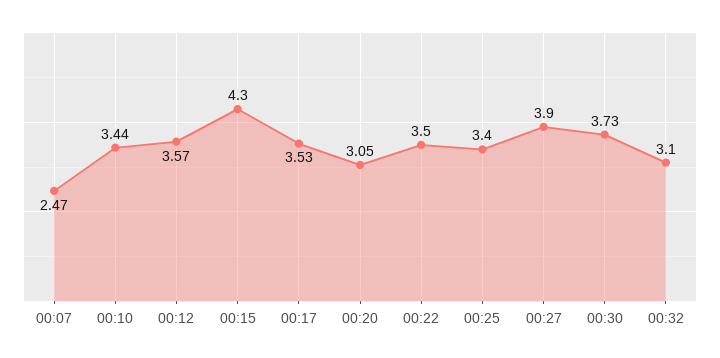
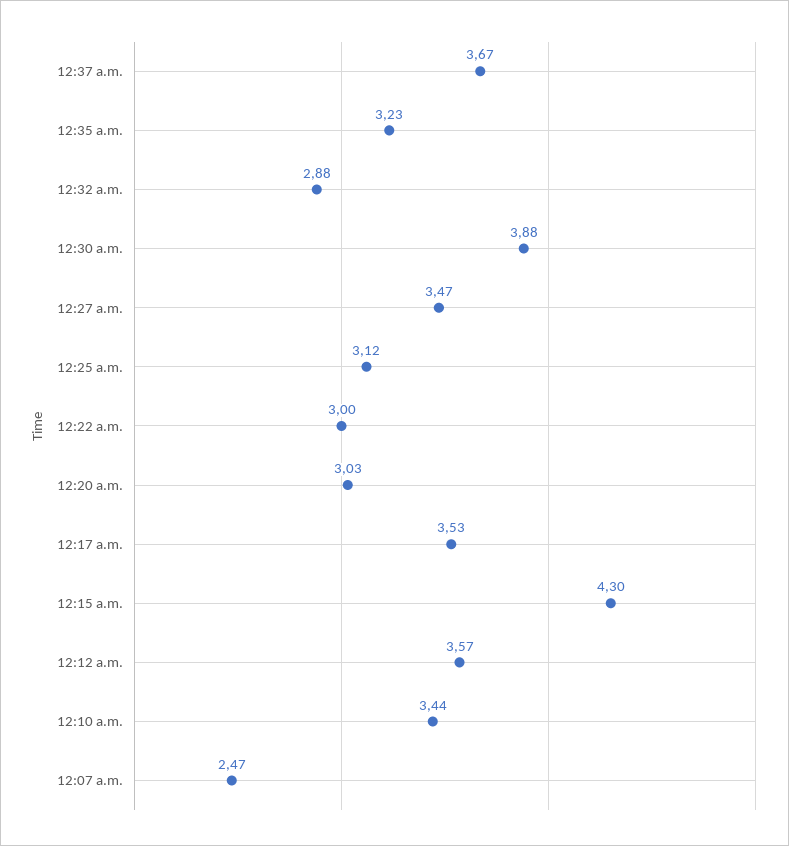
00:20: 3.05 -> 3.03
00:22: 3.5 -> 3
00:25: 3.4 -> 3.12
00:27: 3.9 -> 3.47
00:30: 3.73 -> 3.88
00:32: 3.1 -> 2.88
12:37 a.m.: none -> 3.67
12:35 a.m.: none -> 3.23

